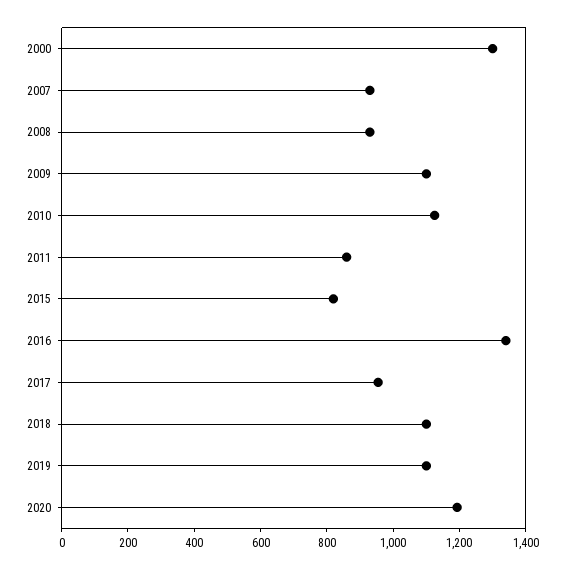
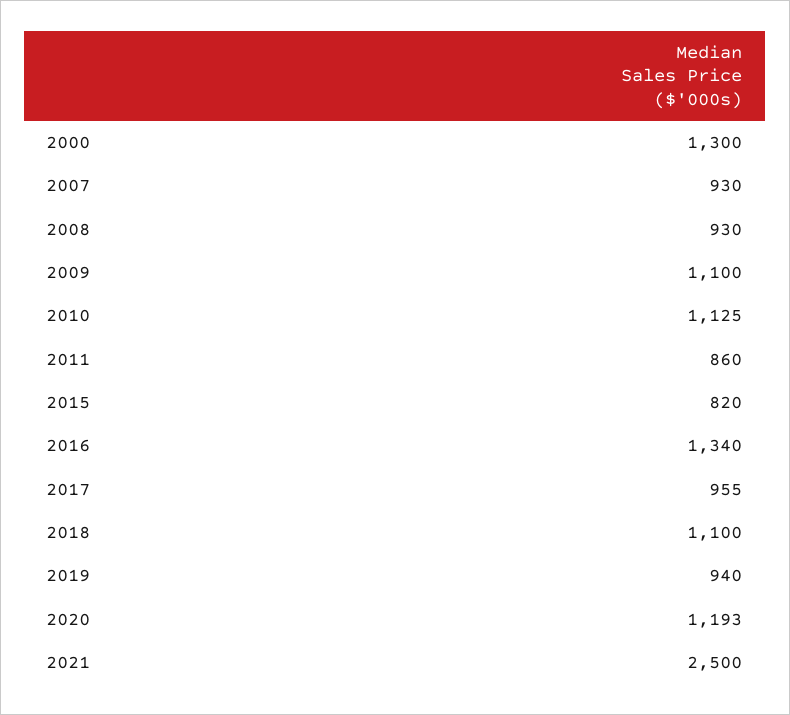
2019: 1100 -> 940
2021: none -> 2500

